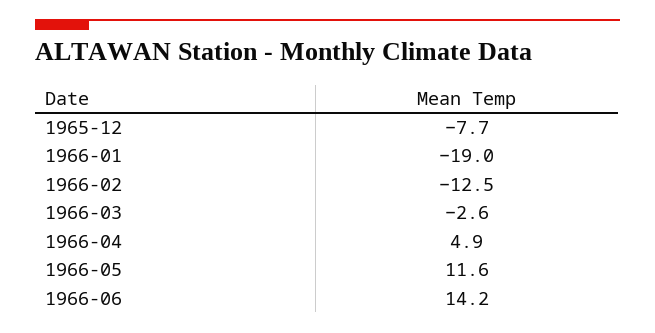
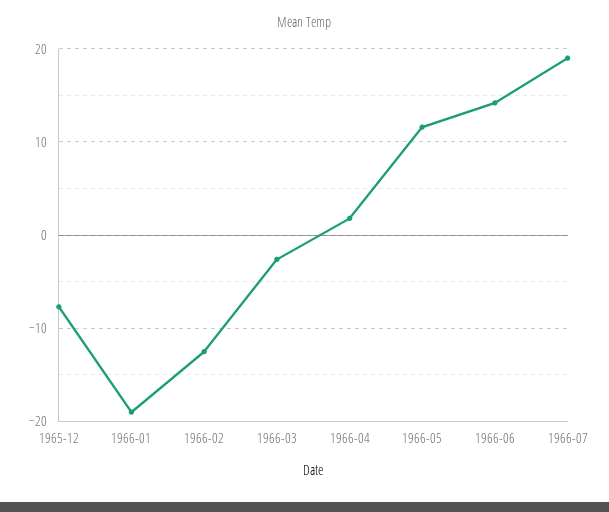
1966-04: 4.9 -> 2
1966-07: none -> 19

